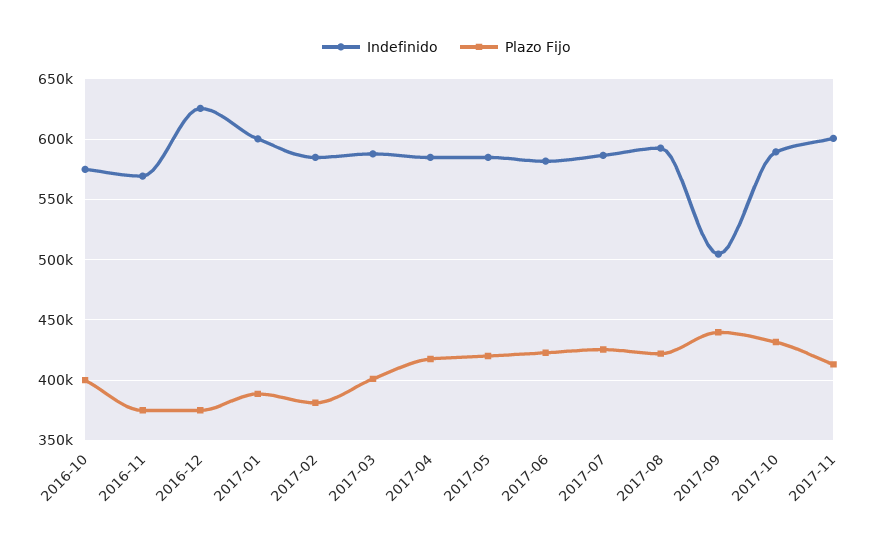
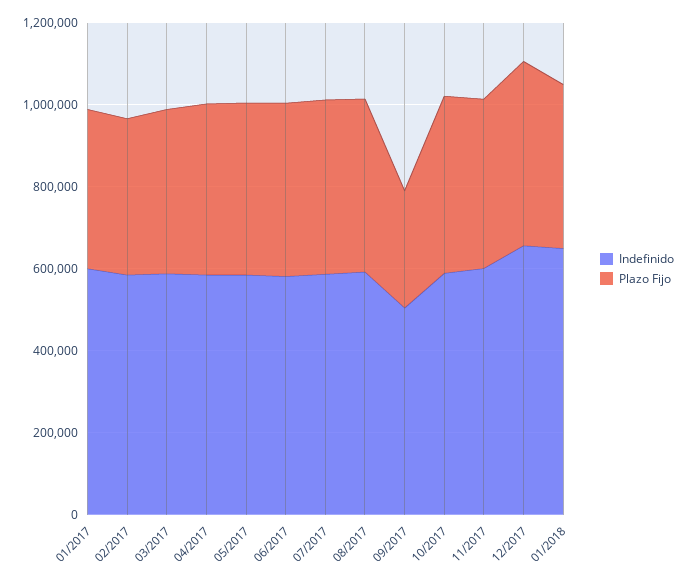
Indefinido, 2016-10: 575000 -> none
Plazo Fijo, 2016-10: 400000 -> none
Indefinido, 2016-11: 570000 -> none
Plazo Fijo, 2016-11: 375000 -> none
Indefinido, 2016-12: 625000 -> none
Plazo Fijo, 2016-12: 375000 -> none
Plazo Fijo, 2017-09: 440000 -> 300000
Indefinido, 12/2017: none -> 650000
Plazo Fijo, 12/2017: none -> 450000
Indefinido, 01/2018: none -> 650000
Plazo Fijo, 01/2018: none -> 400000

